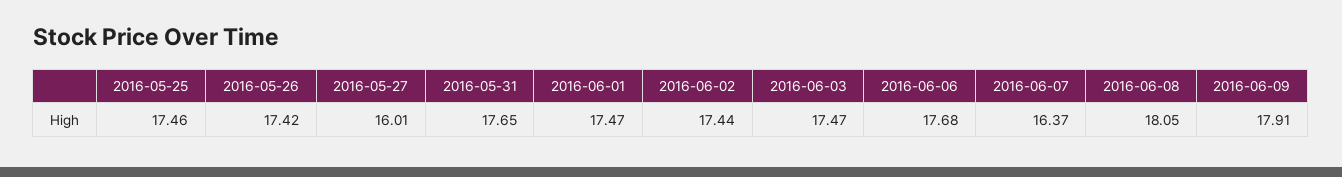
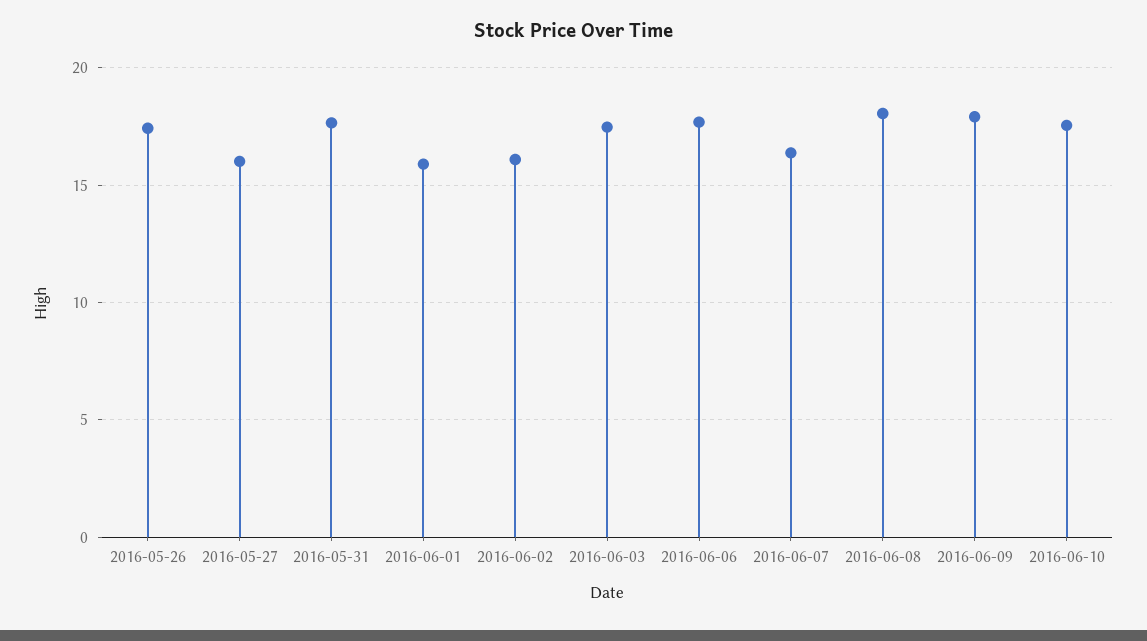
2016-05-25: 17.46 -> none
2016-06-01: 17.47 -> 16
2016-06-02: 17.44 -> 16
2016-06-10: none -> 17.5

